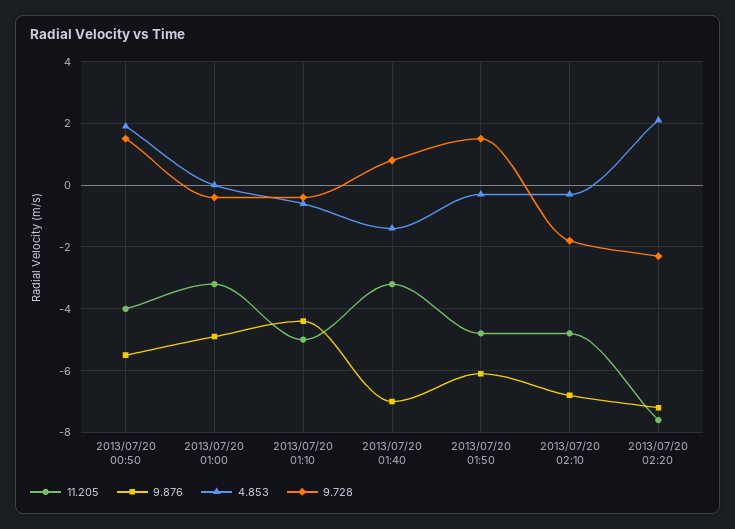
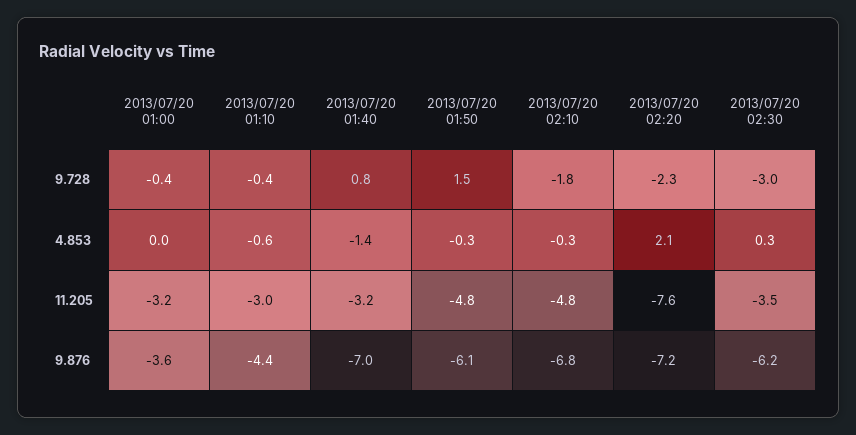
11.205, 2013/07/20 00:50: -4 -> none
9.876, 2013/07/20 00:50: -5.5 -> none
4.853, 2013/07/20 00:50: 2 -> none
9.728, 2013/07/20 00:50: 1.5 -> none
9.876, 2013/07/20 01:00: -5 -> -3.6
11.205, 2013/07/20 01:10: -5 -> -3
9.728, 2013/07/20 02:30: none -> -3
4.853, 2013/07/20 02:30: none -> 0.3
11.205, 2013/07/20 02:30: none -> -3.5
9.876, 2013/07/20 02:30: none -> -6.2

